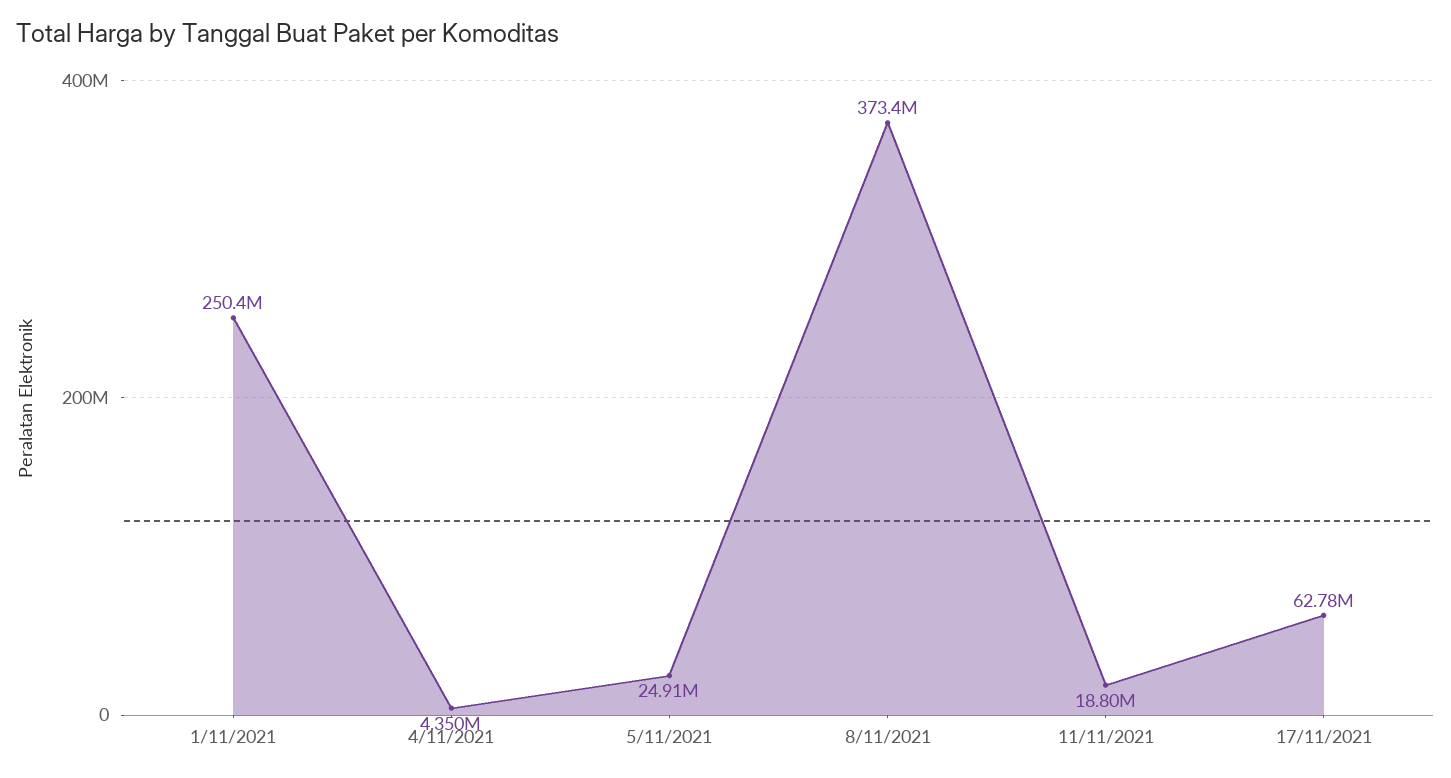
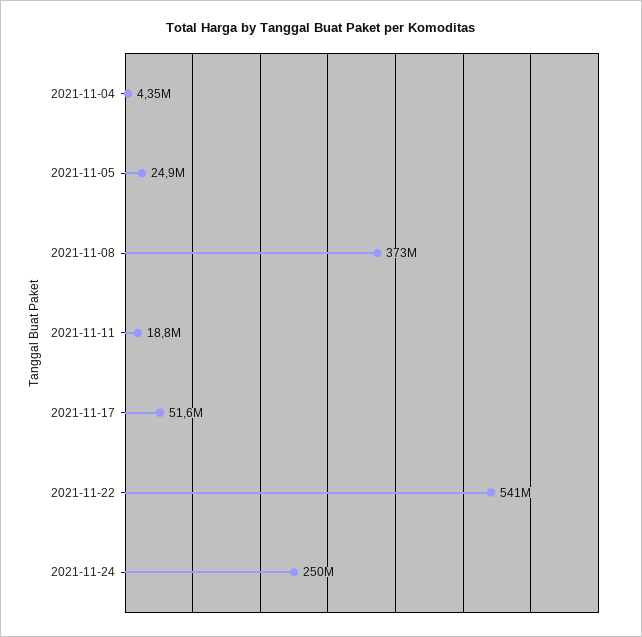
1/11/2021: 250400000 -> none
17/11/2021: 62780000 -> 51600000
2021-11-22: none -> 541000000
2021-11-24: none -> 250000000

